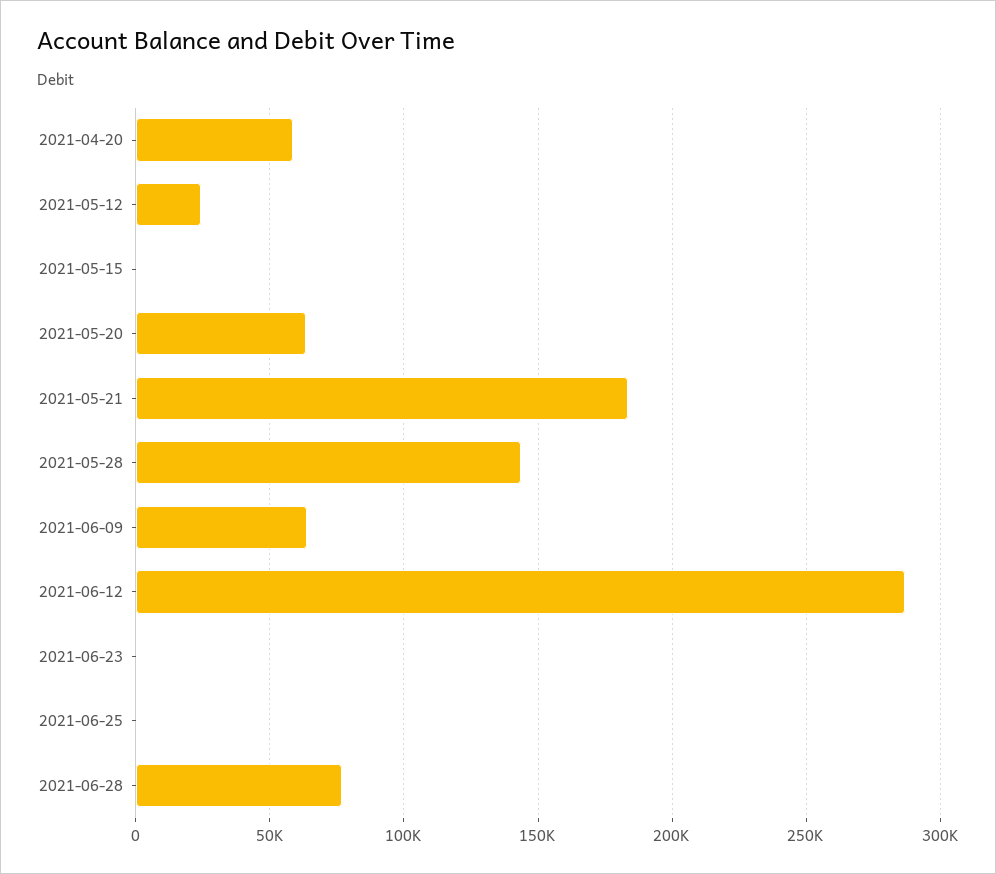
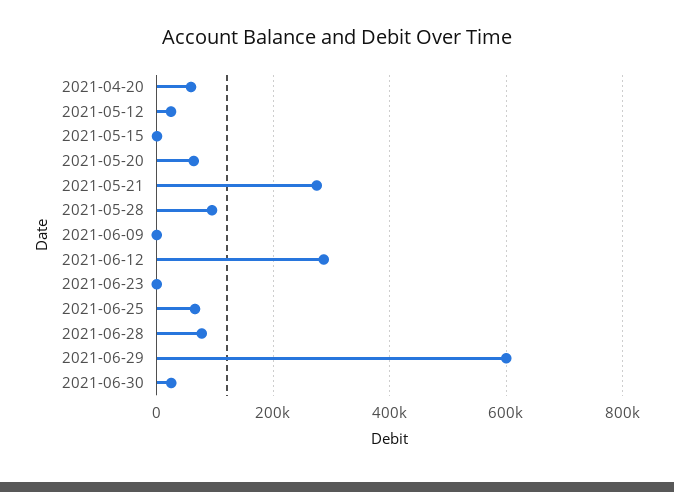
2021-05-21: 185000 -> 280000
2021-05-28: 145000 -> 100000
2021-06-09: 65000 -> 0
2021-06-25: 0 -> 60000
2021-06-29: none -> 600000
2021-06-30: none -> 20000

